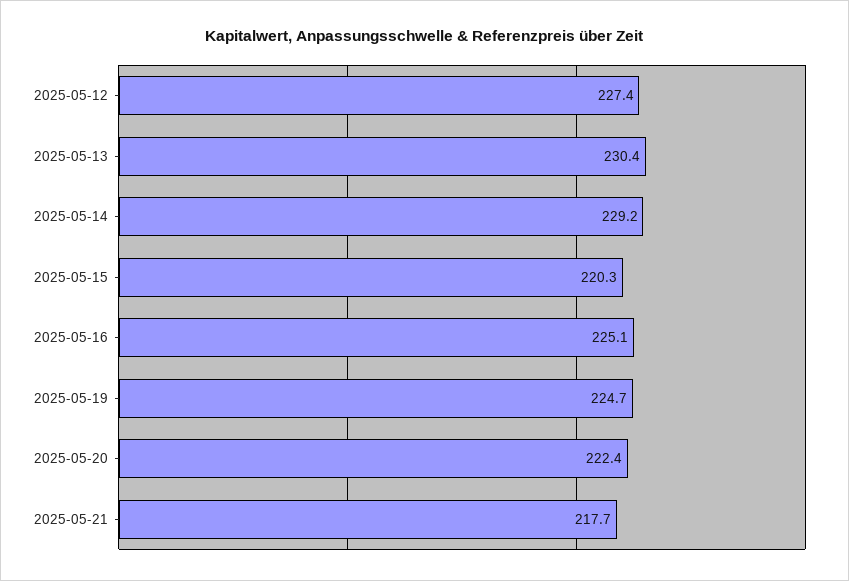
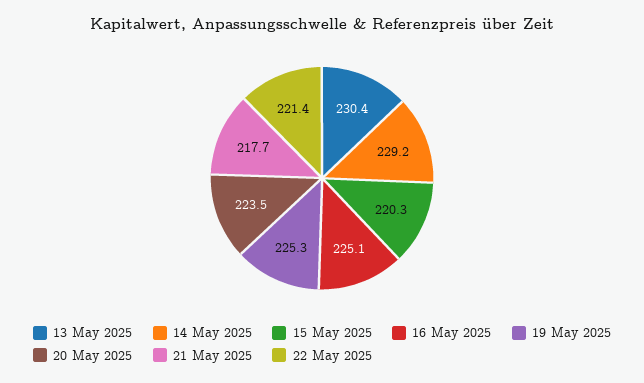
2025-05-12: 227.4 -> none
2025-05-19: 224.7 -> 225.3
2025-05-20: 222.4 -> 223.5
22 May 2025: none -> 221.4

